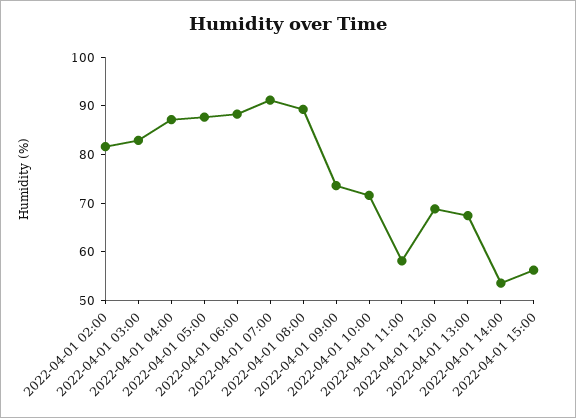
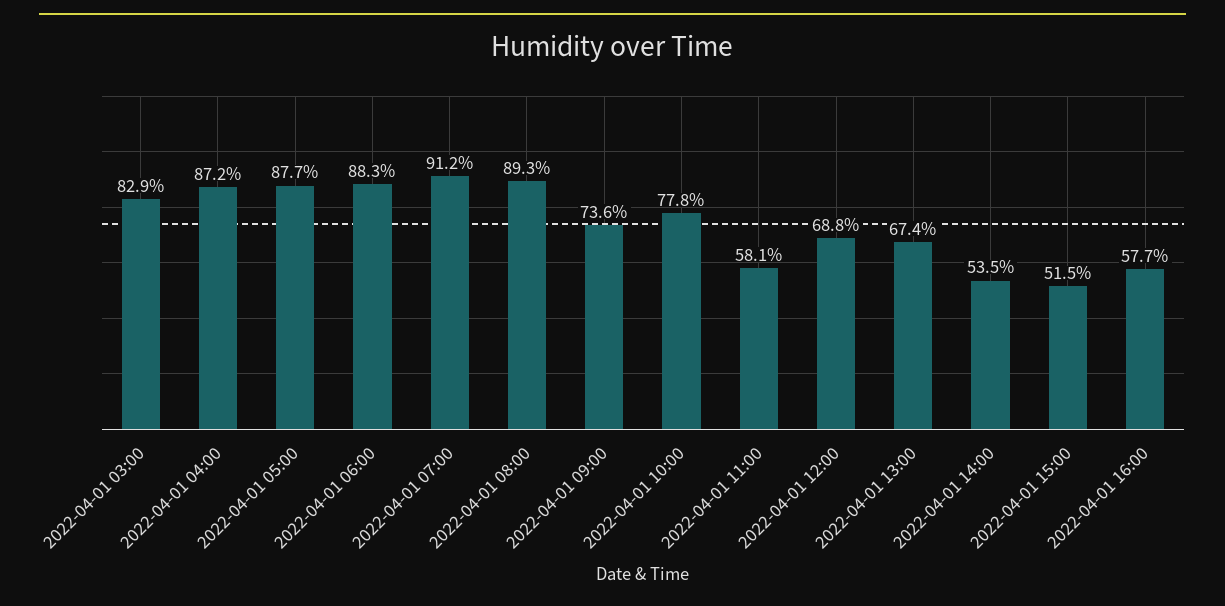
2022-04-01 02:00: 82 -> none
2022-04-01 10:00: 72 -> 77.8
2022-04-01 15:00: 56 -> 51.5
2022-04-01 16:00: none -> 57.7

